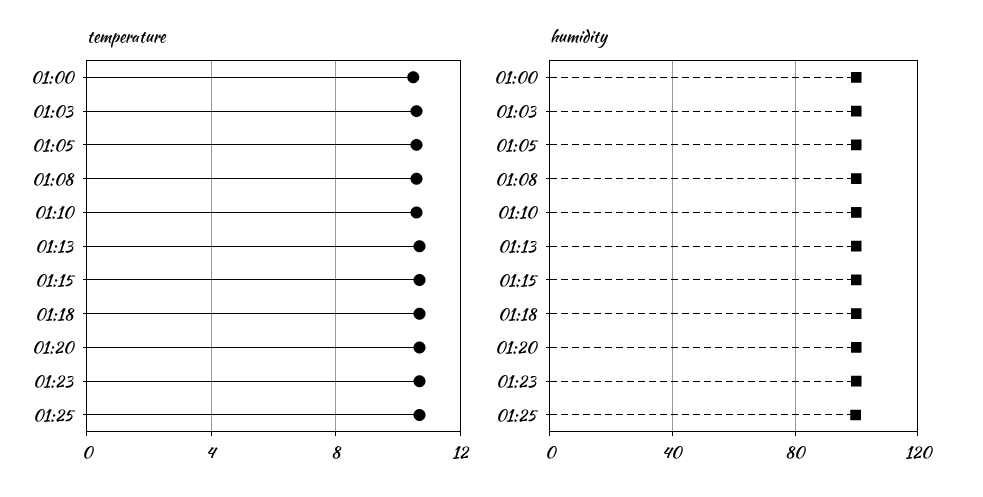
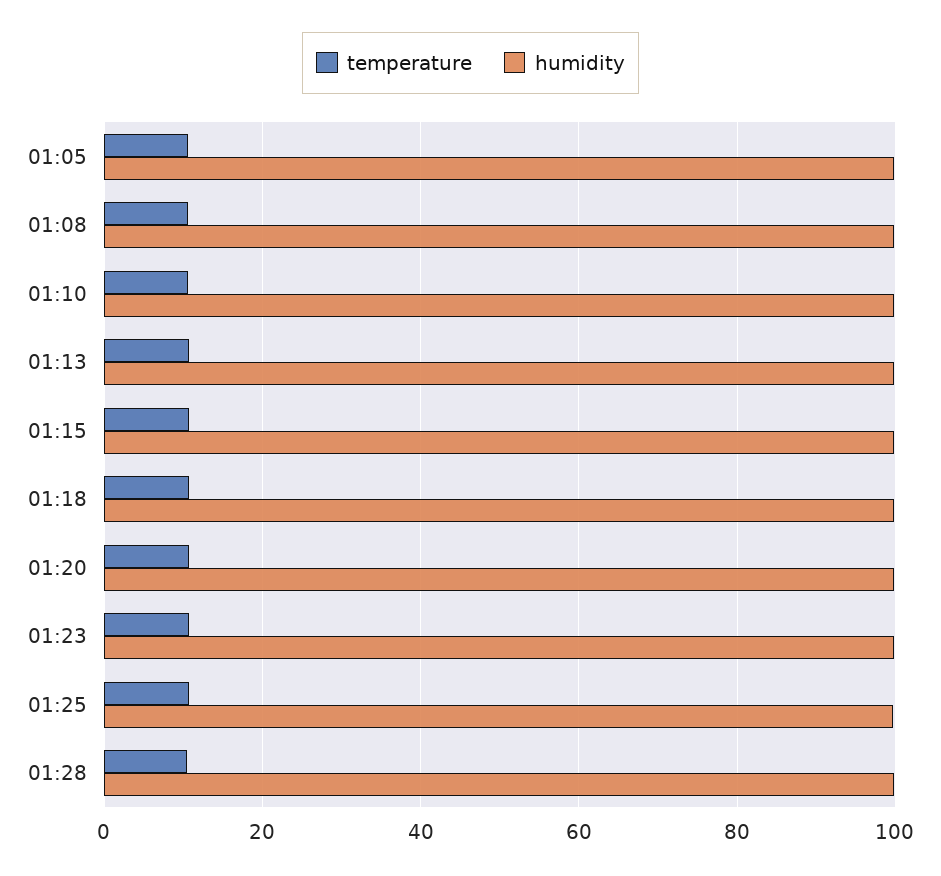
temperature, 01:00: 10.5 -> none
temperature, 01:03: 10.5 -> none
humidity, 01:00: 100 -> none
humidity, 01:03: 100 -> none
temperature, 01:28: none -> 10
humidity, 01:28: none -> 100

